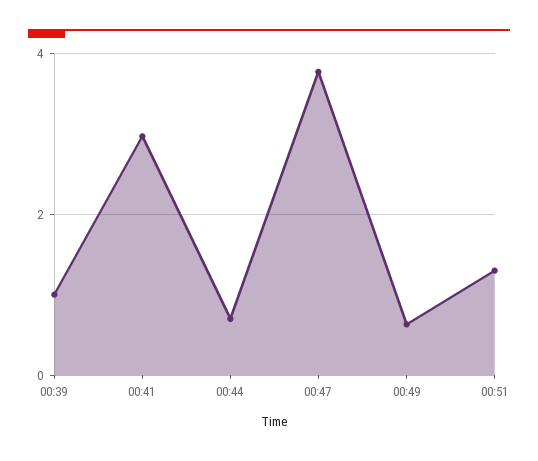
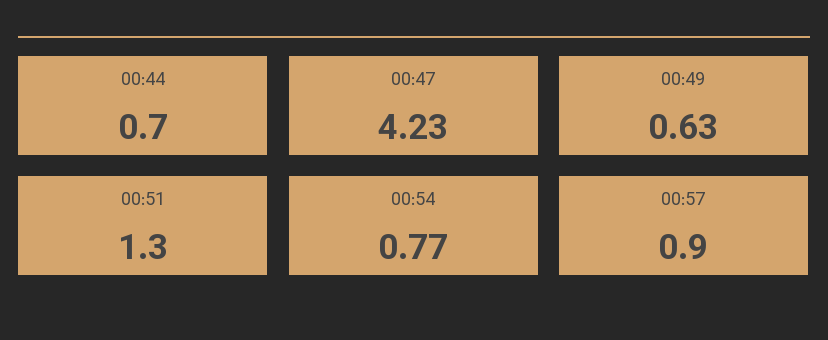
00:39: 1 -> none
00:41: 3 -> none
00:47: 3.8 -> 4.23
00:54: none -> 0.77
00:57: none -> 0.9

